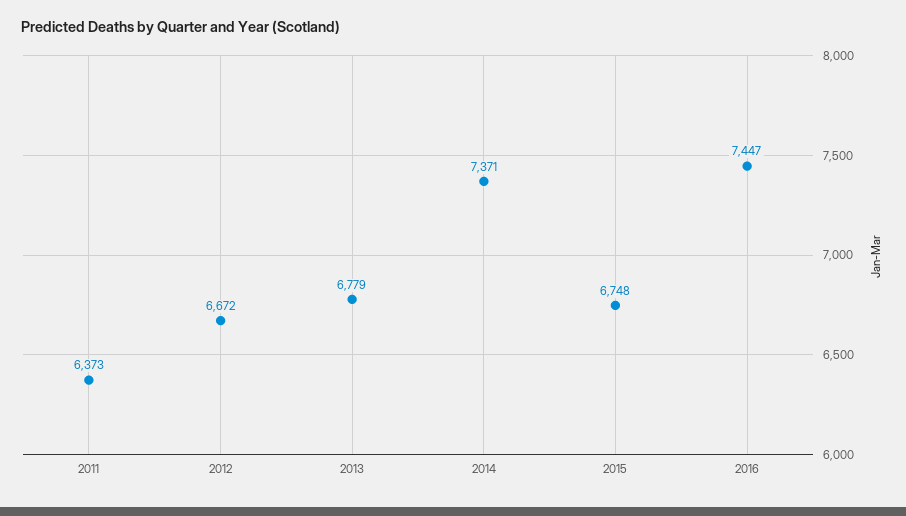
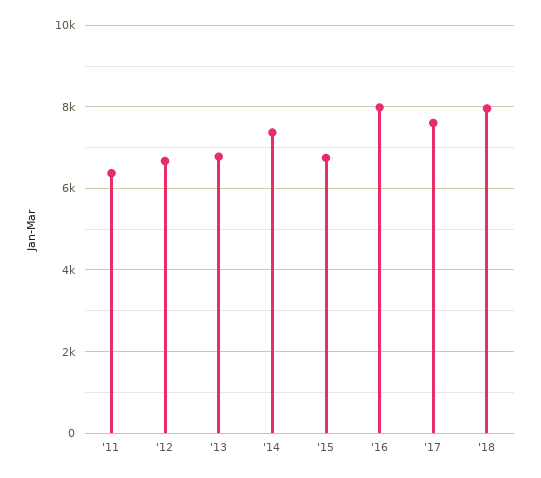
2016: 7447 -> 8000
'17: none -> 7600
'18: none -> 8000

